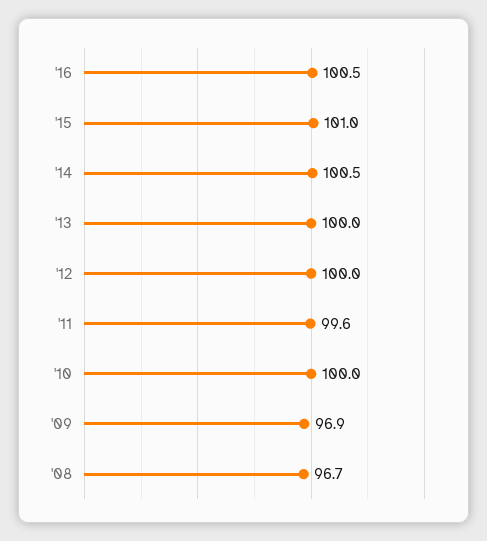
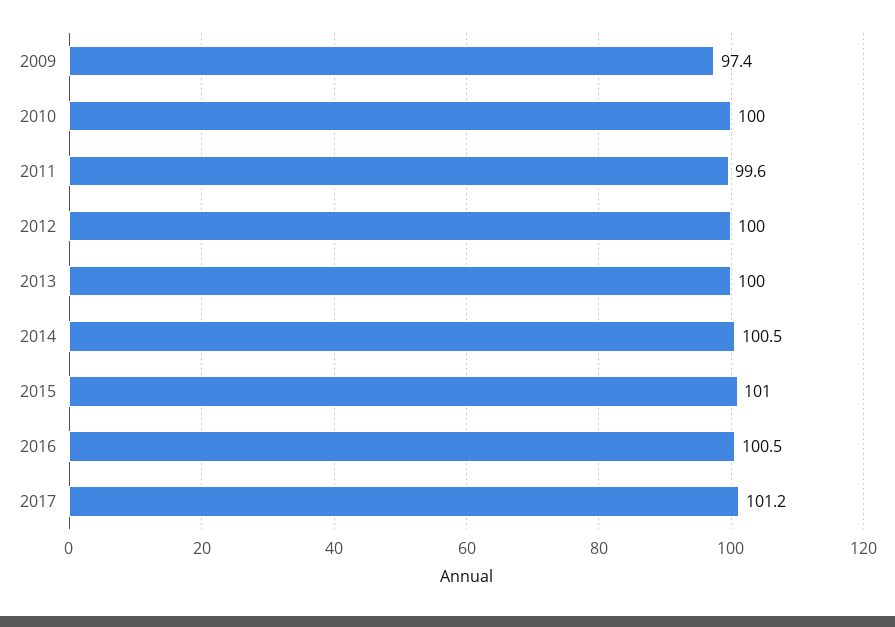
'09: 96.9 -> 97.4
'08: 96.7 -> none
2017: none -> 101.2

